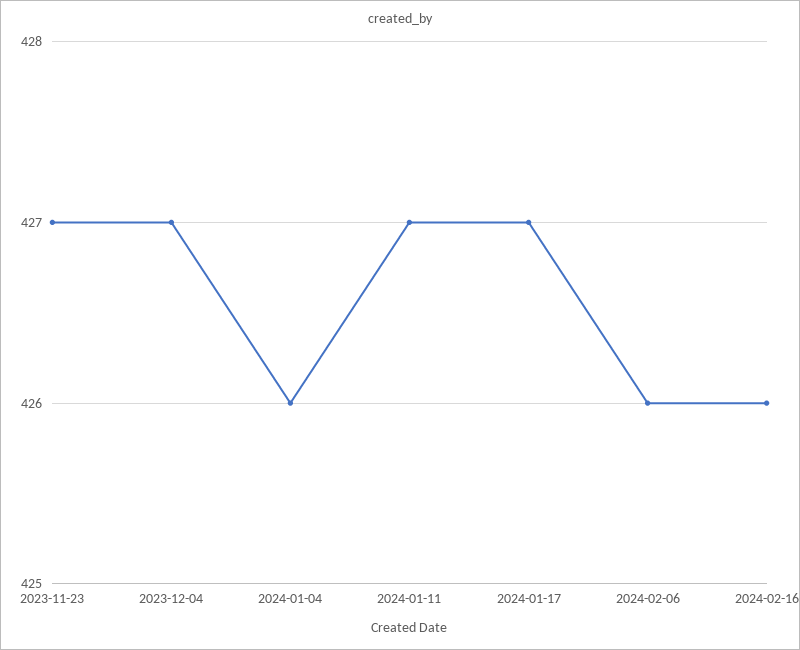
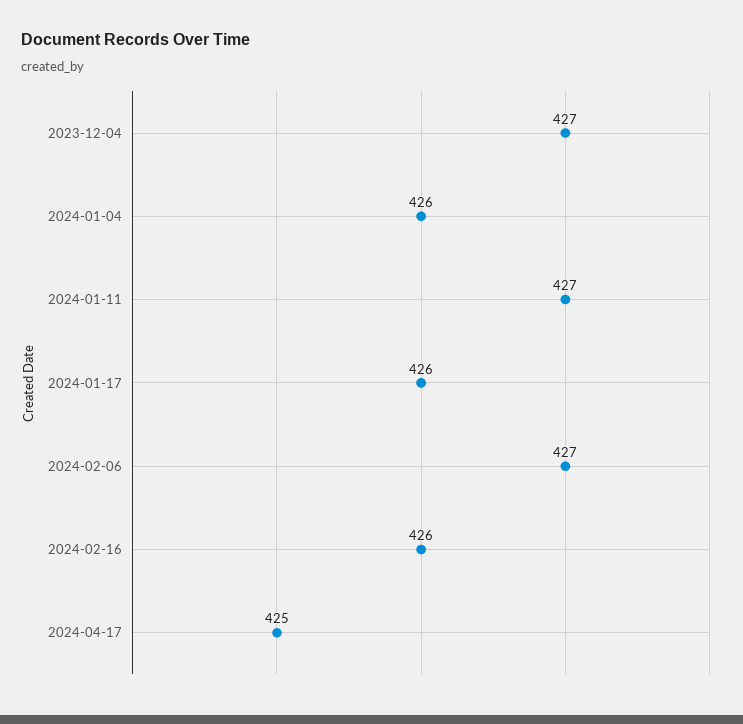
2023-11-23: 427 -> none
2024-01-17: 427 -> 426
2024-02-06: 426 -> 427
2024-04-17: none -> 425

